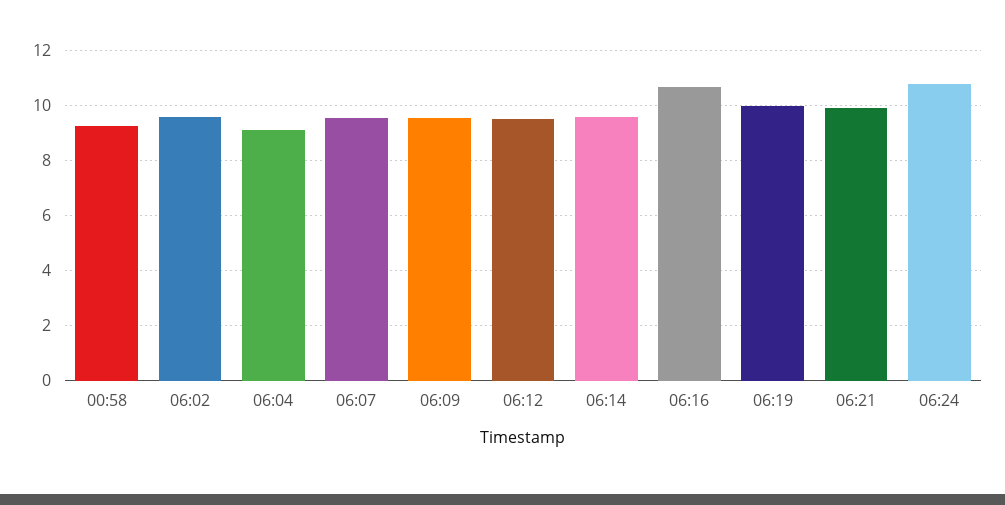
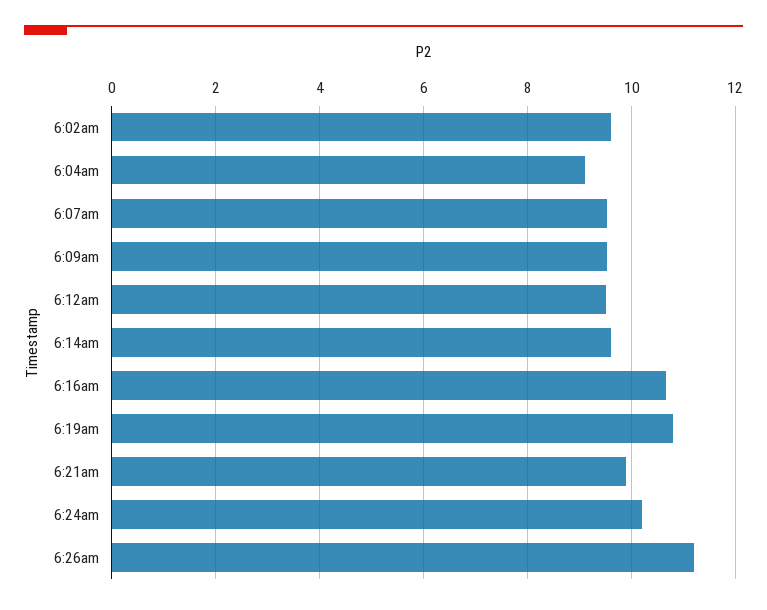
00:58: 9.25 -> none
06:19: 10 -> 10.8
06:24: 10.75 -> 10.2
6:26am: none -> 11.2

